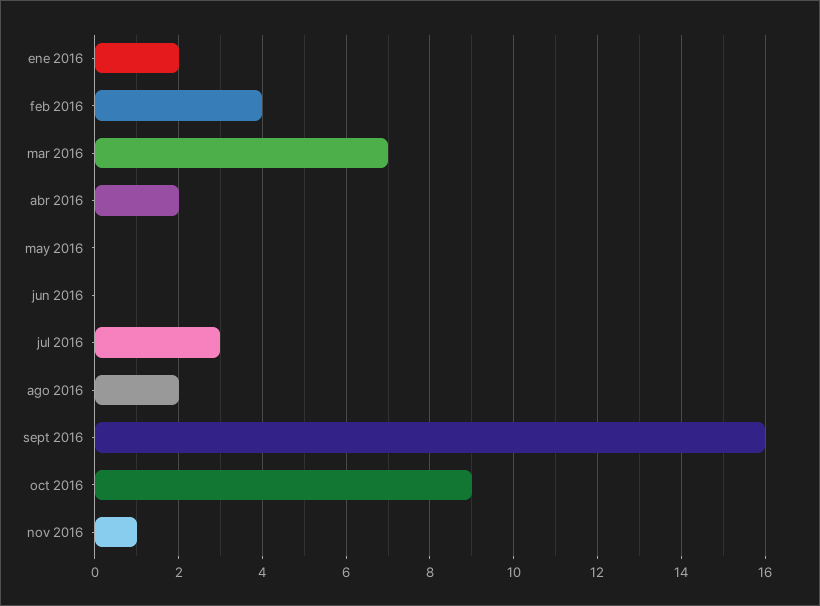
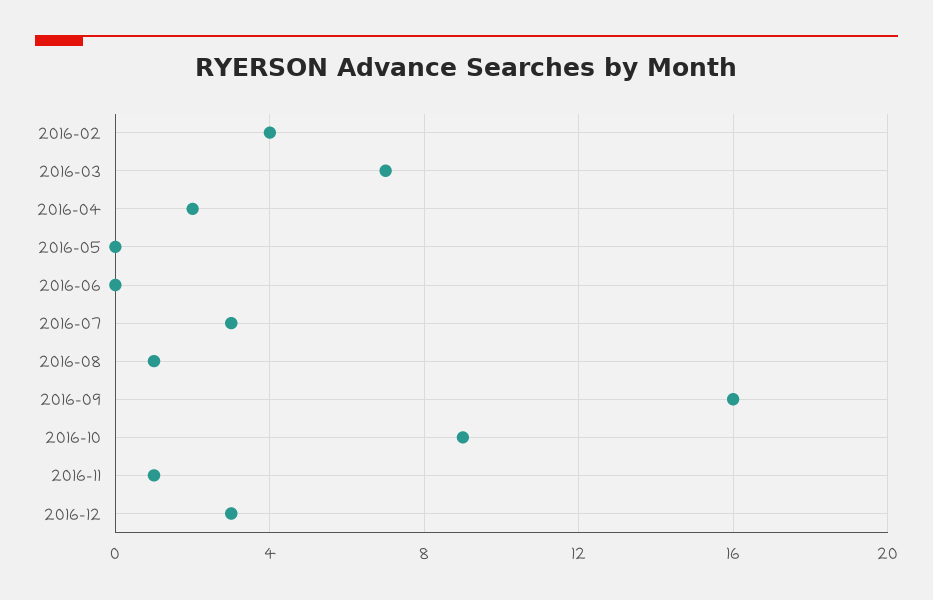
ene 2016: 2 -> none
ago 2016: 2 -> 1
2016-12: none -> 3

